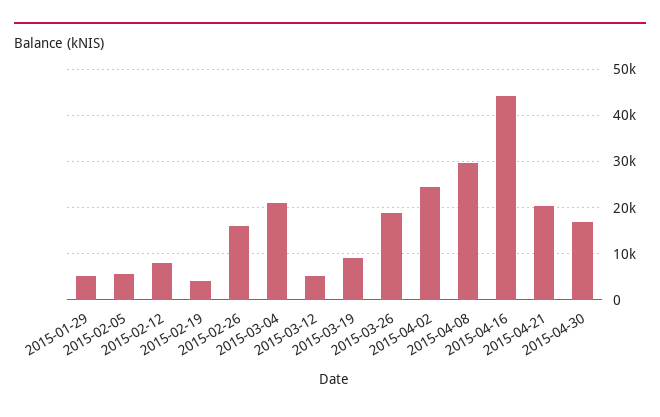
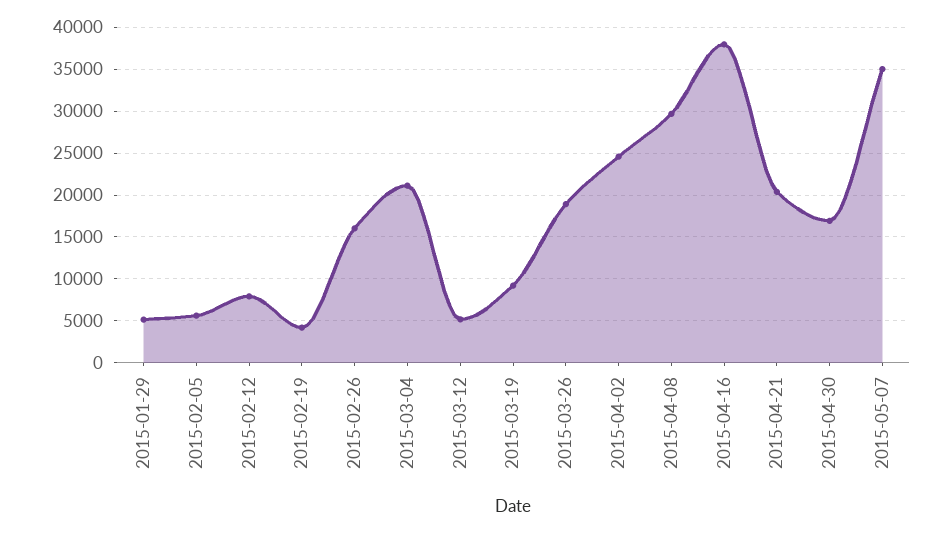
2015-04-16: 44000 -> 38000
2015-05-07: none -> 35000

